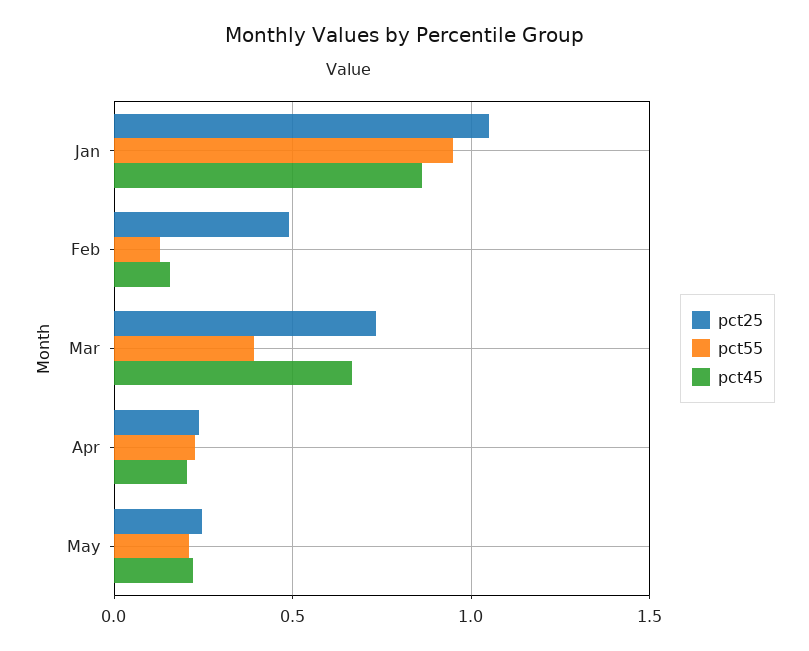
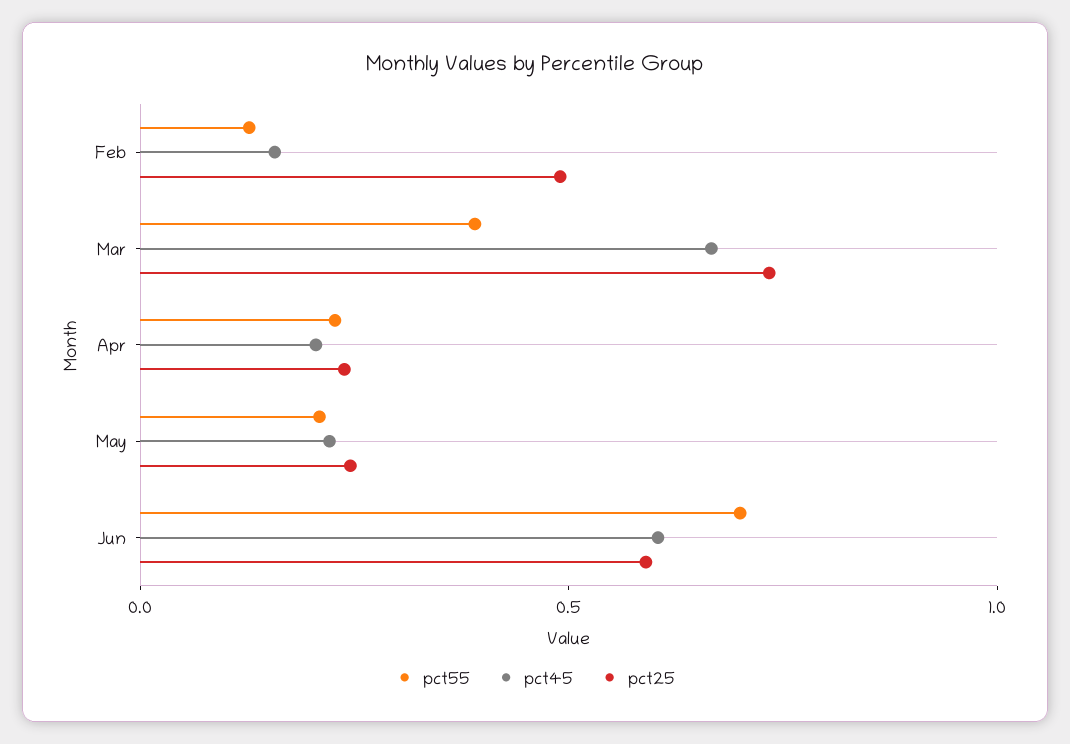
pct25, Jan: 1.05 -> none
pct55, Jan: 0.95 -> none
pct45, Jan: 0.85 -> none
pct55, Jun: none -> 0.7
pct45, Jun: none -> 0.6
pct25, Jun: none -> 0.6

